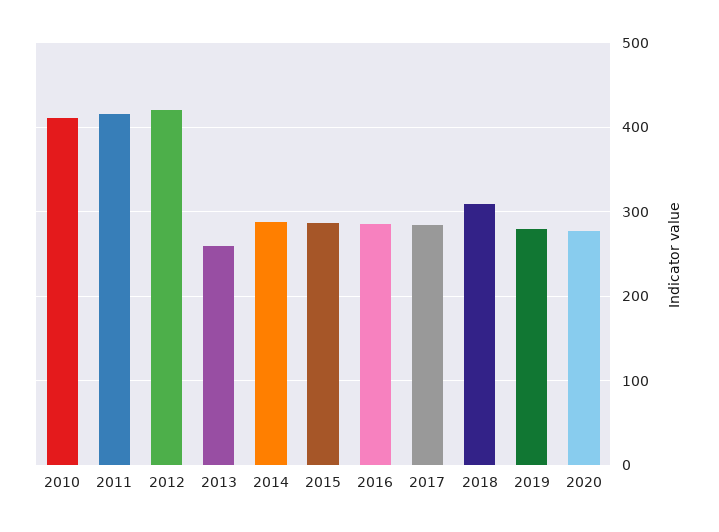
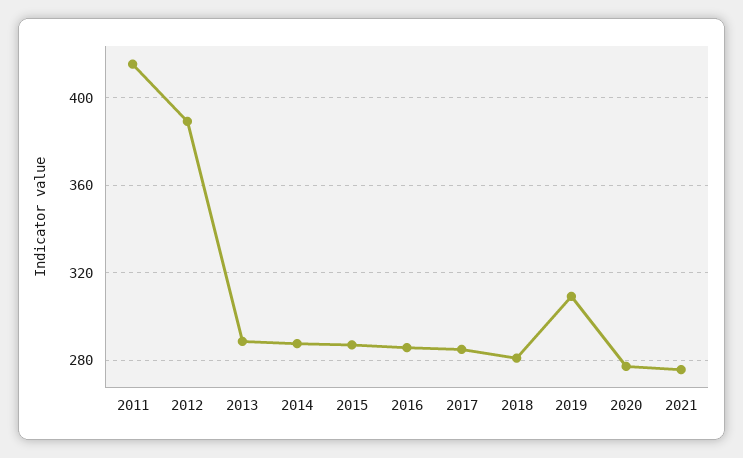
2010: 410 -> none
2012: 420 -> 390
2013: 260 -> 290
2018: 310 -> 280
2019: 280 -> 310
2021: none -> 275

